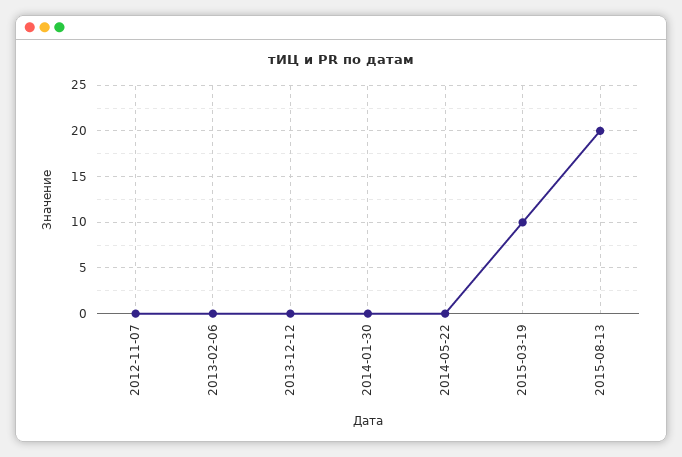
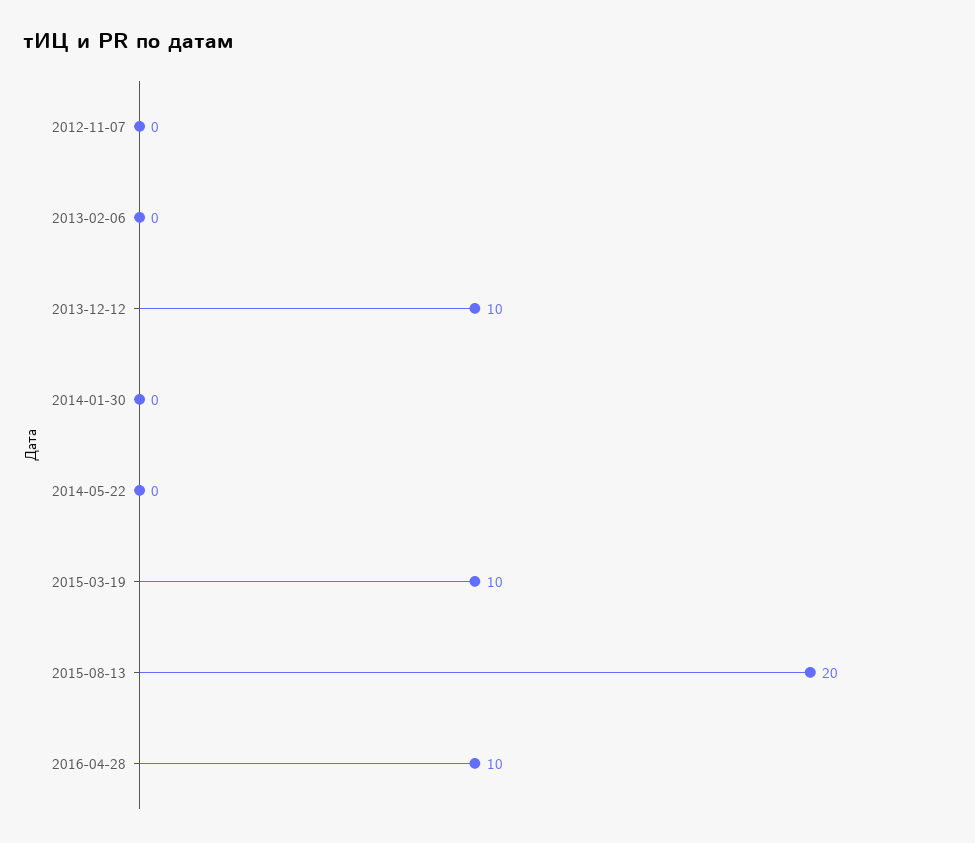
2013-12-12: 0 -> 10
2016-04-28: none -> 10

